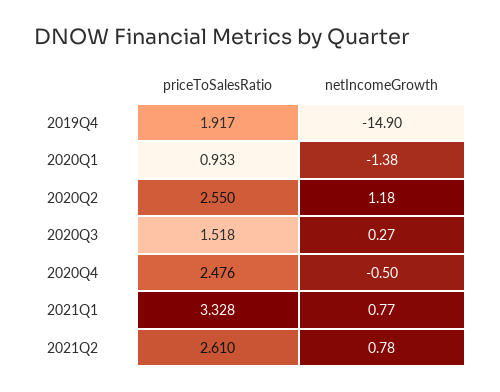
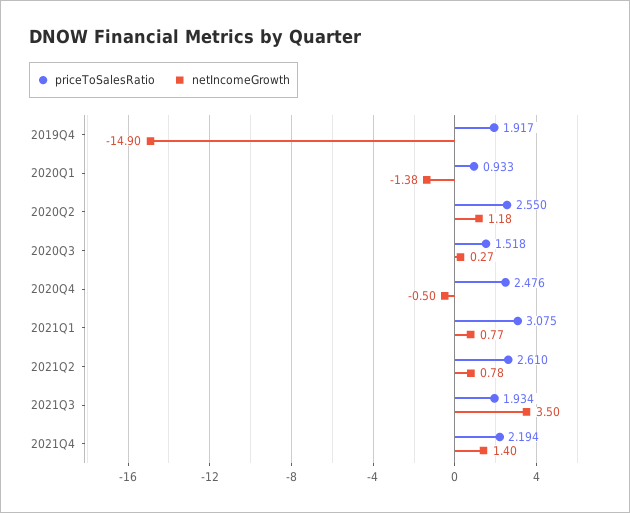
priceToSalesRatio, 2021Q1: 3.328 -> 3.075
priceToSalesRatio, 2021Q3: none -> 1.934
netIncomeGrowth, 2021Q3: none -> 3.5
priceToSalesRatio, 2021Q4: none -> 2.194
netIncomeGrowth, 2021Q4: none -> 1.4

